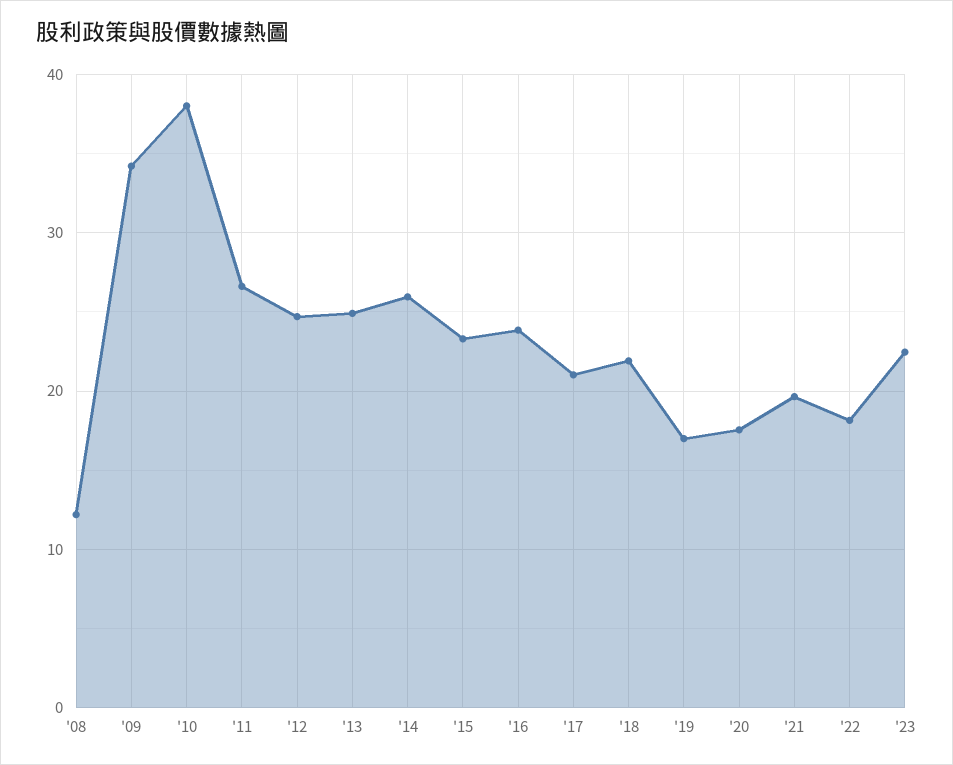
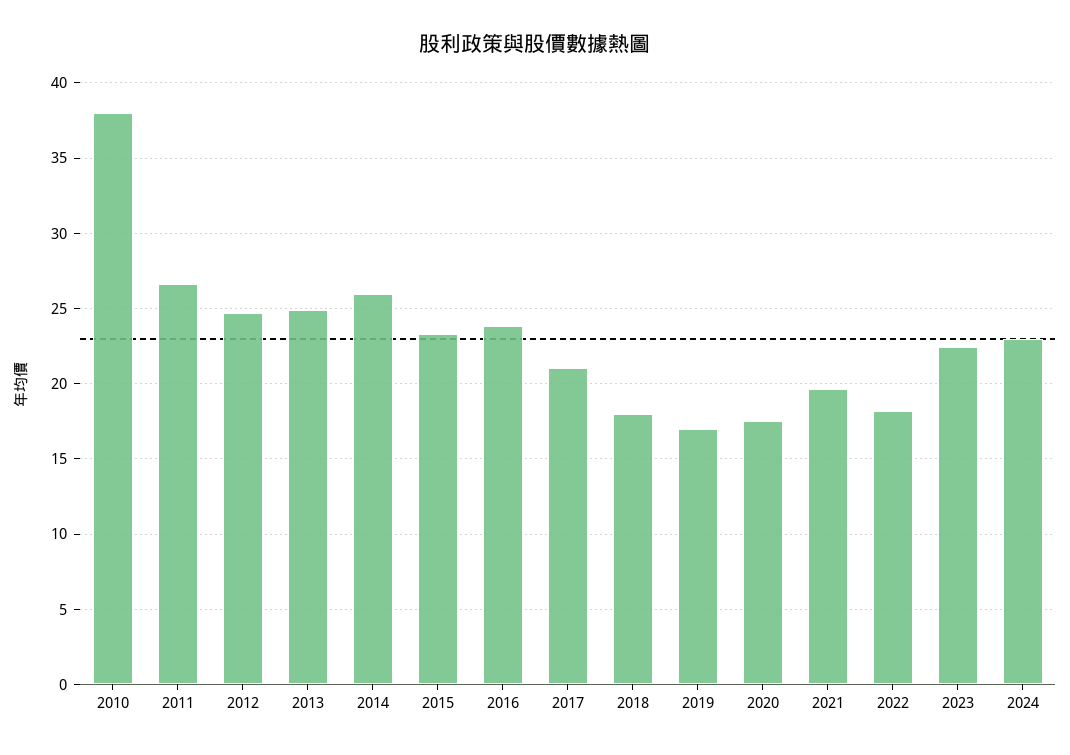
'08: 12 -> none
'09: 34 -> none
'18: 22 -> 18
2024: none -> 23

